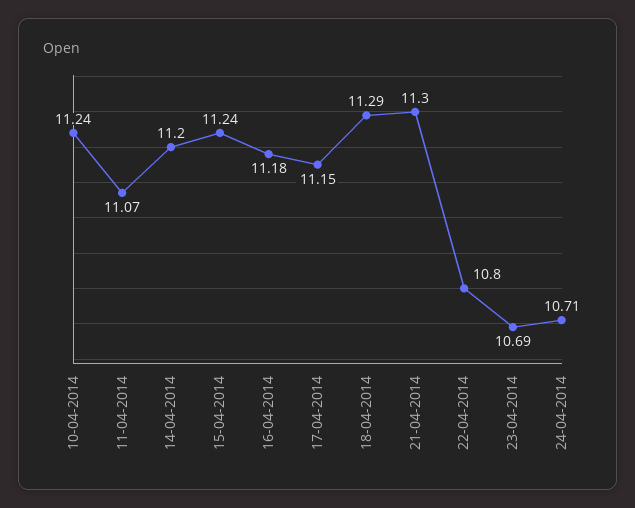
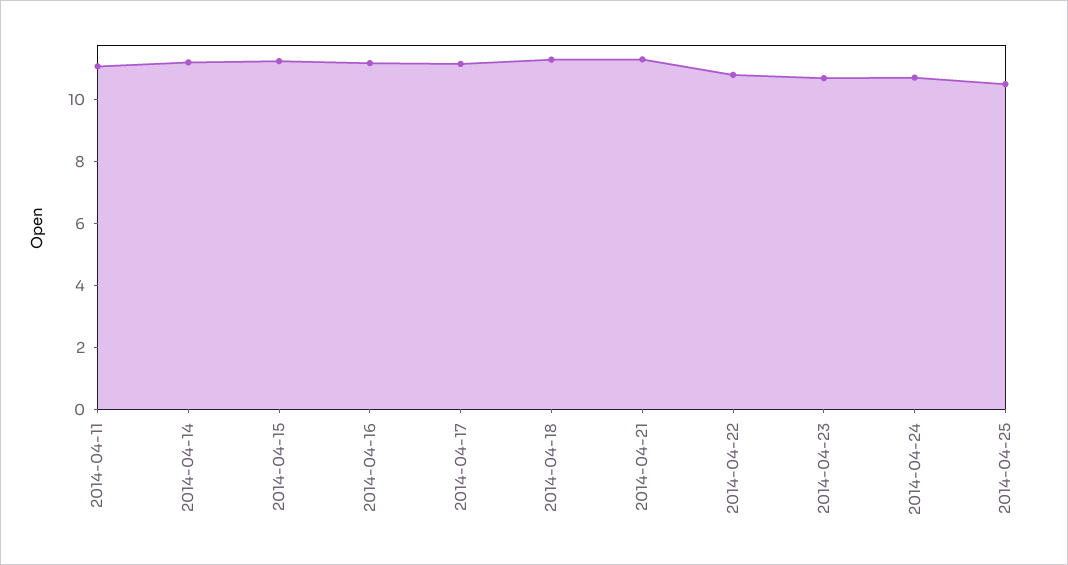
10-04-2014: 11.24 -> none
2014-04-25: none -> 10.5

